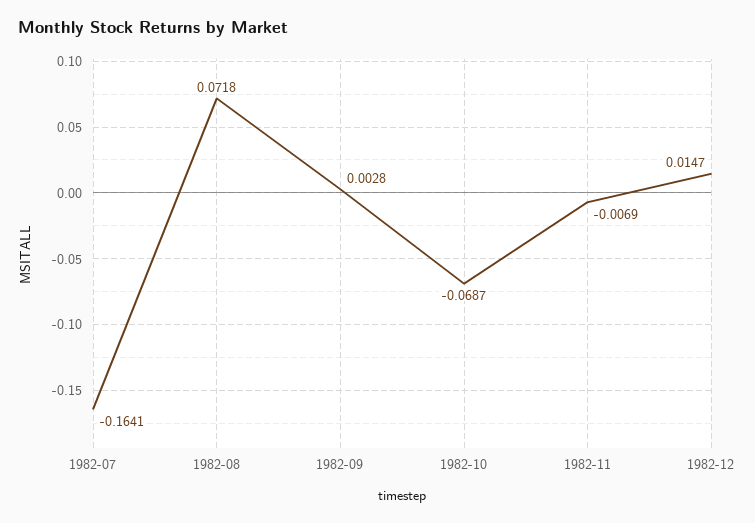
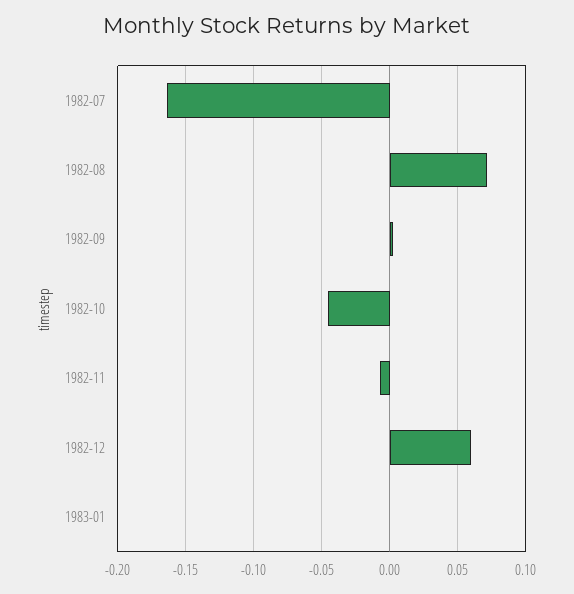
1982-10: -0.0687 -> -0.045
1982-12: 0.0147 -> 0.06
1983-01: none -> 0

